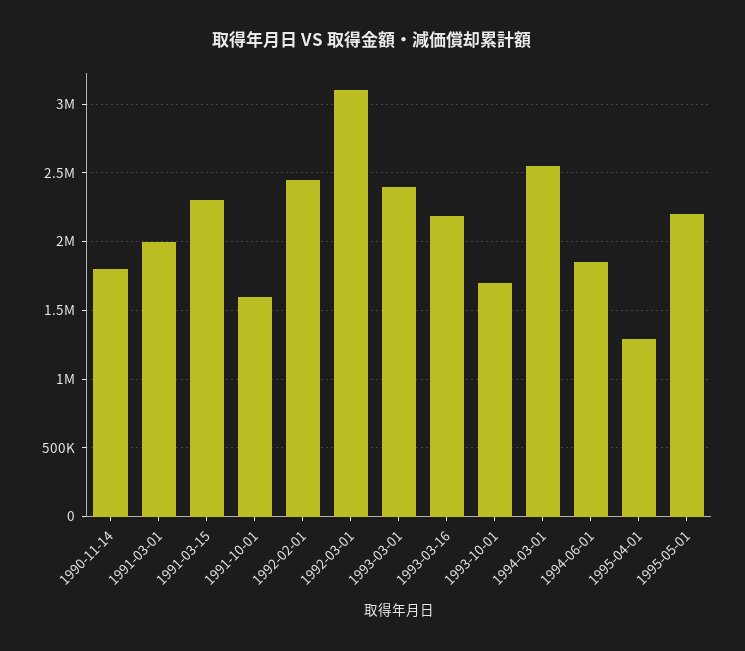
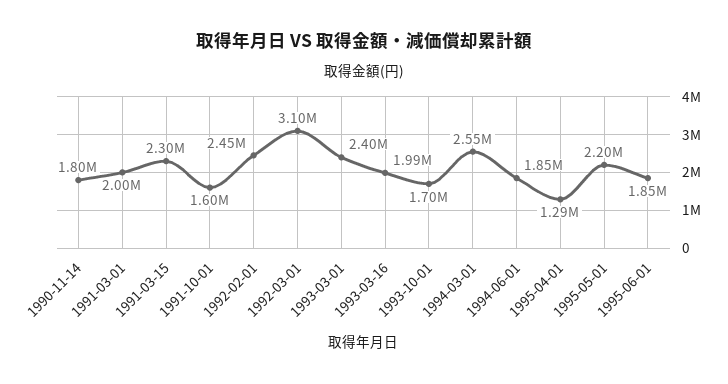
1993-03-16: 2200000 -> 1990000
1995-06-01: none -> 1850000

